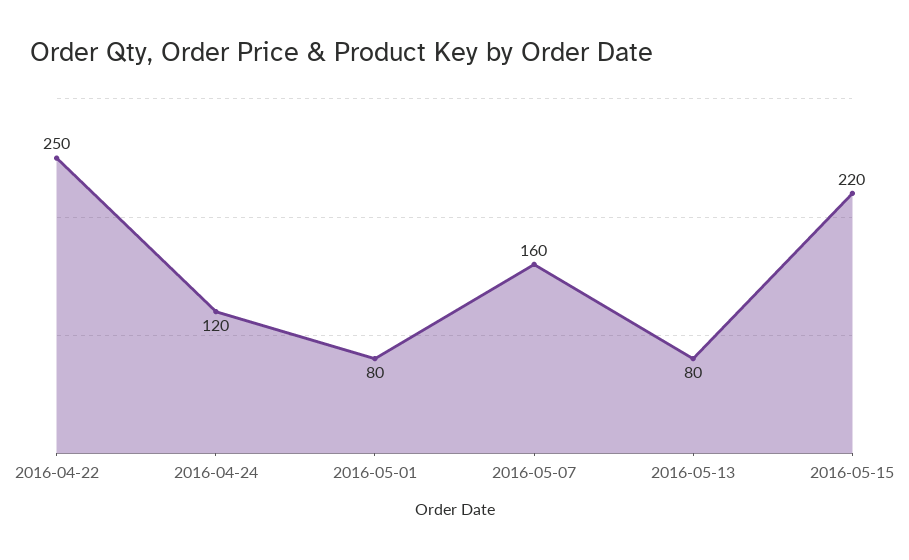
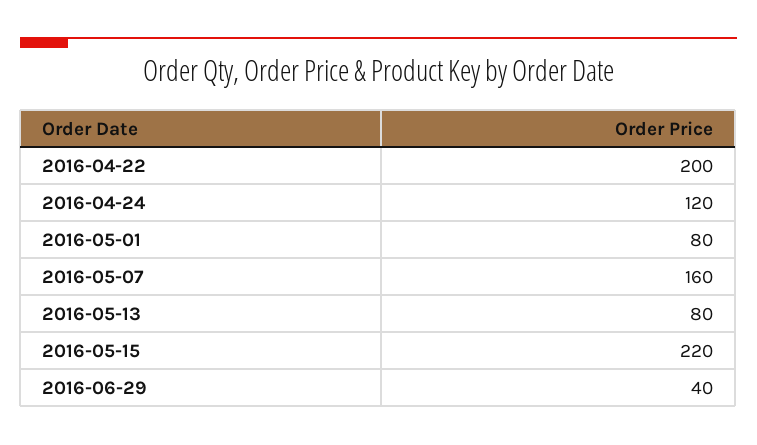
2016-04-22: 250 -> 200
2016-06-29: none -> 40

